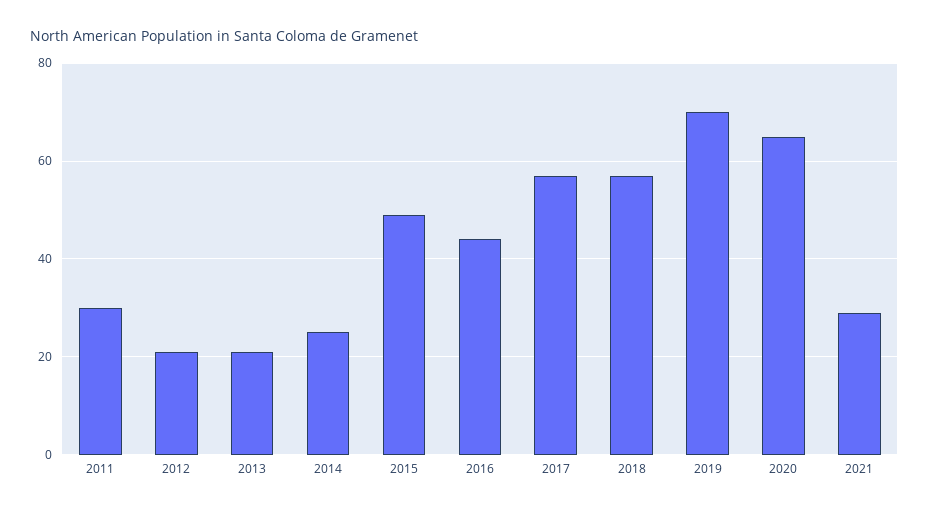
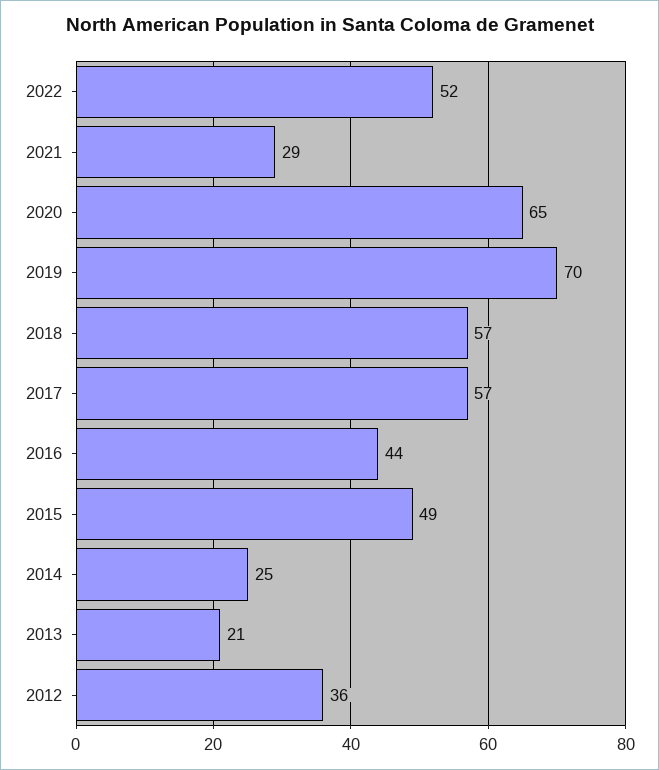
2011: 30 -> none
2012: 20 -> 36
2022: none -> 52

